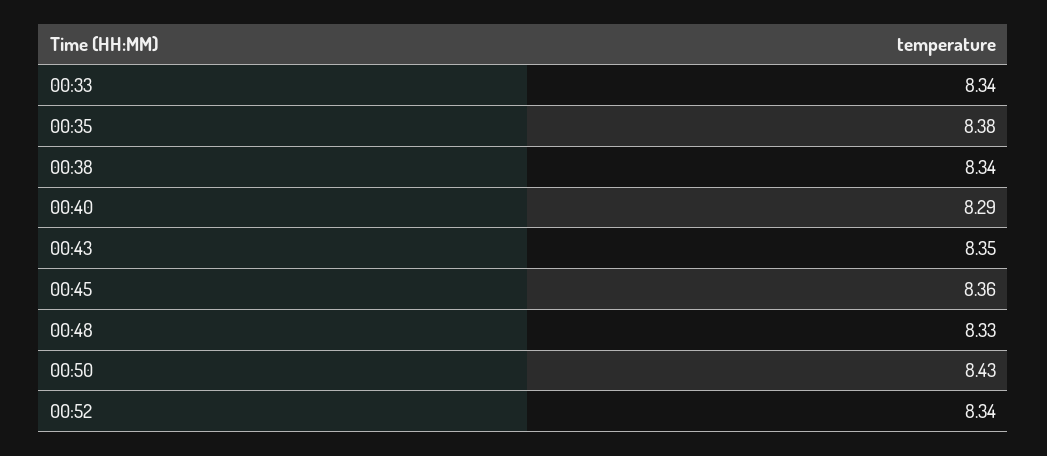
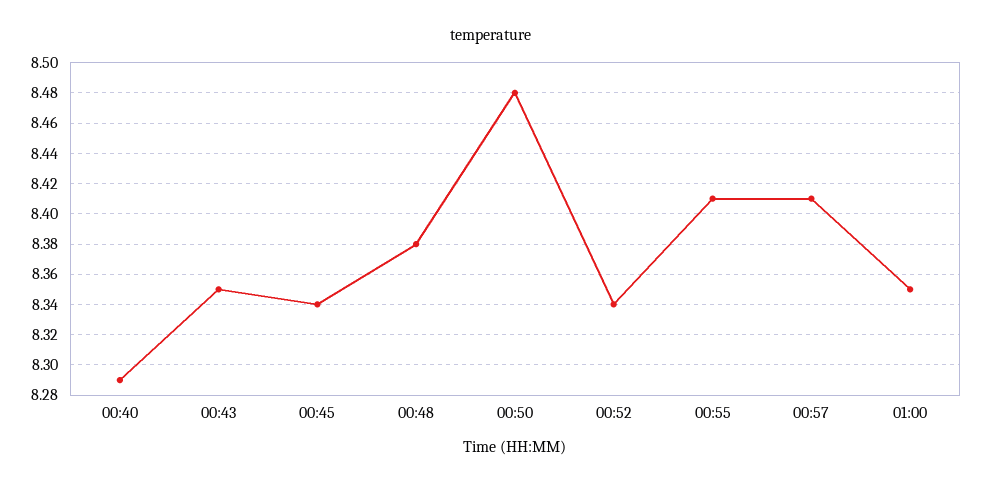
00:33: 8.34 -> none
00:35: 8.38 -> none
00:38: 8.34 -> none
00:45: 8.36 -> 8.34
00:48: 8.33 -> 8.38
00:50: 8.43 -> 8.48
00:55: none -> 8.41
00:57: none -> 8.41
01:00: none -> 8.35

